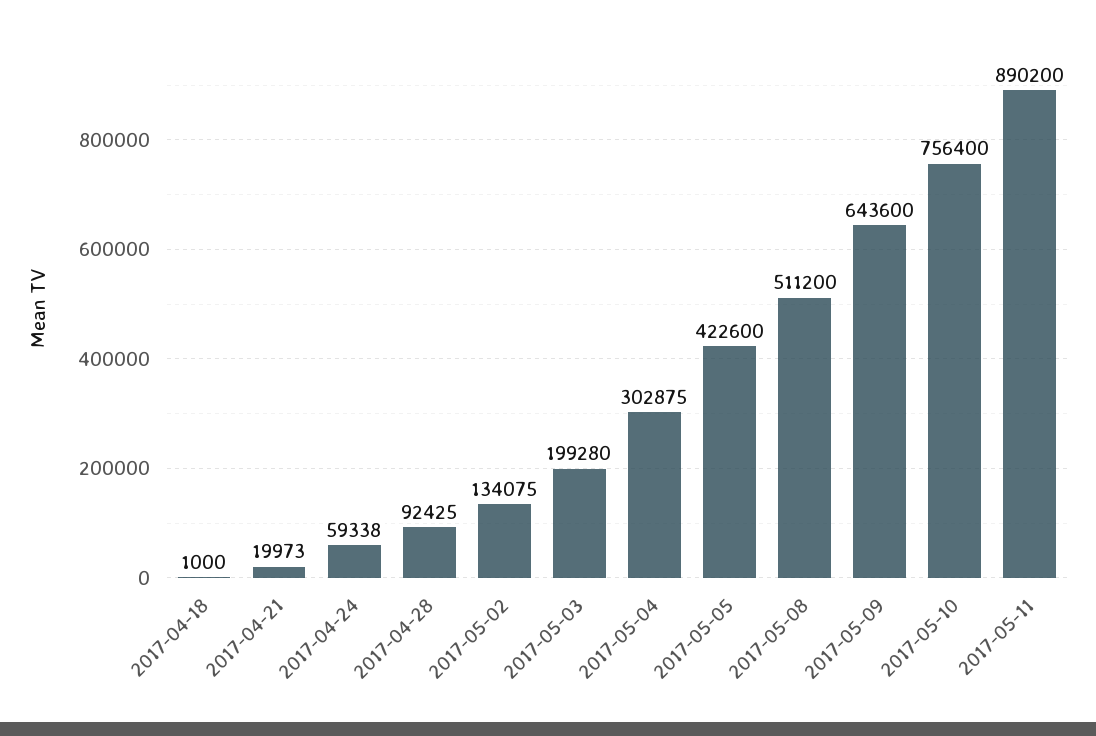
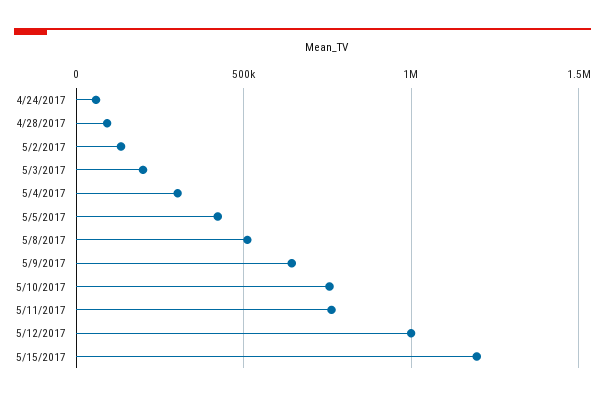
2017-04-18: 1000 -> none
2017-04-21: 19973 -> none
2017-05-11: 890200 -> 750000
5/12/2017: none -> 1000000
5/15/2017: none -> 1200000

